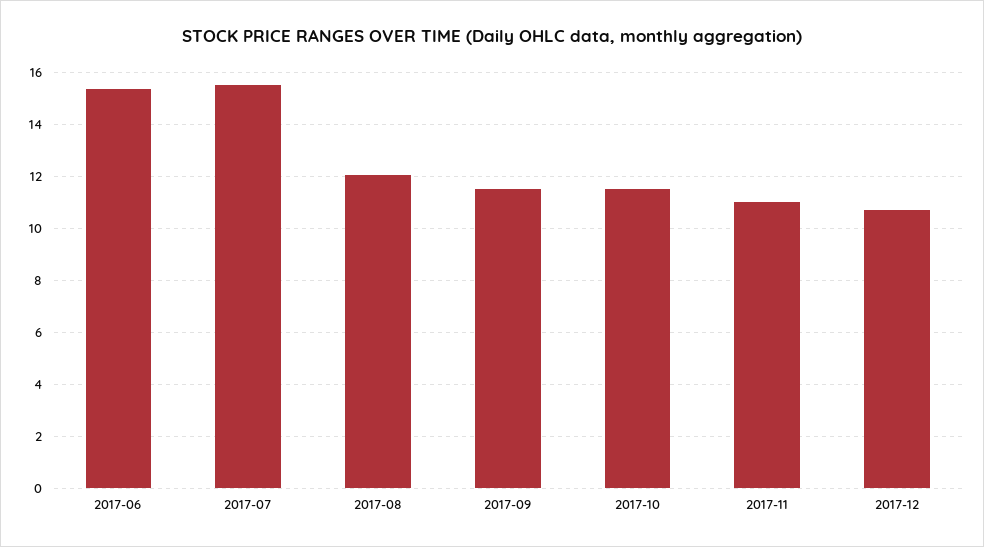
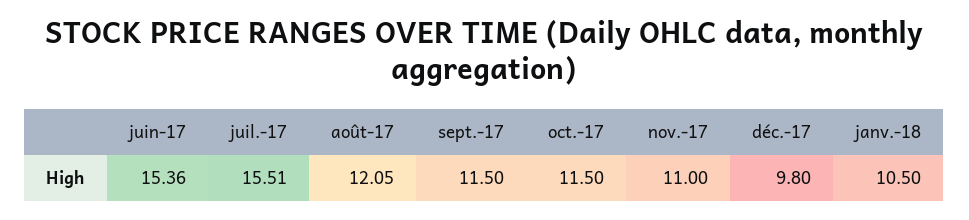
2017-12: 10.75 -> 9.8
janv.-18: none -> 10.5

